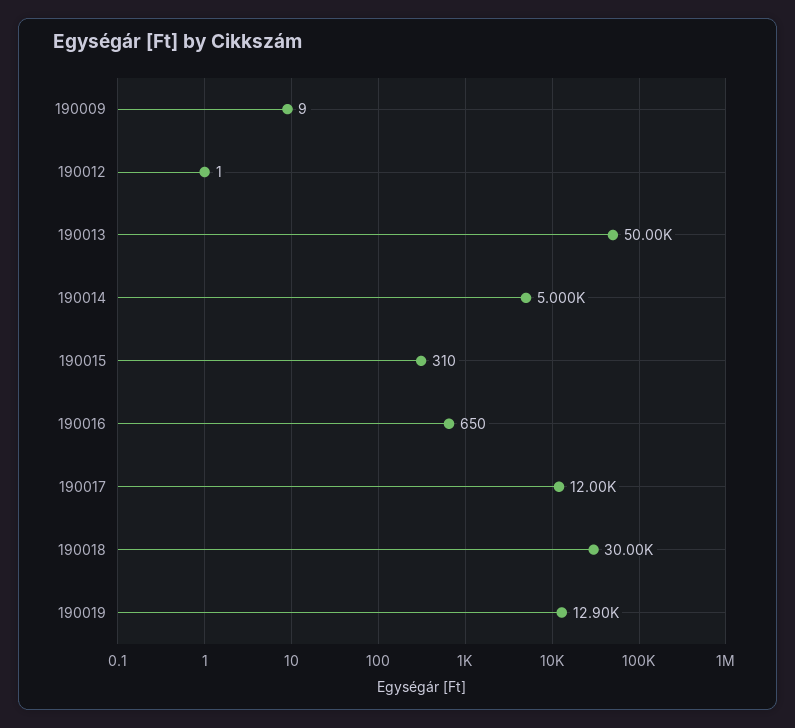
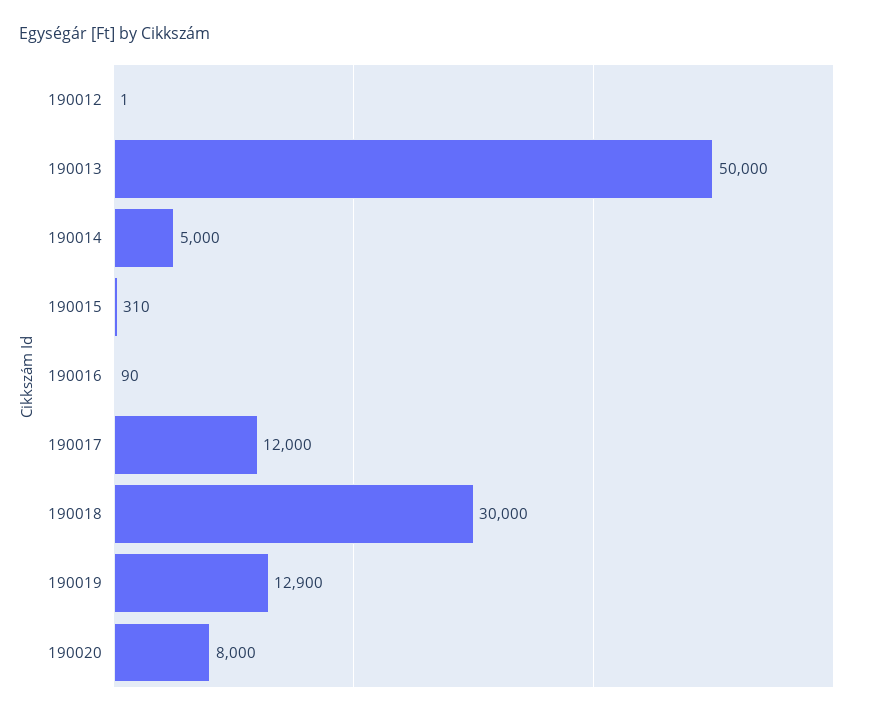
190009: 9 -> none
190016: 650 -> 90
190020: none -> 8000

